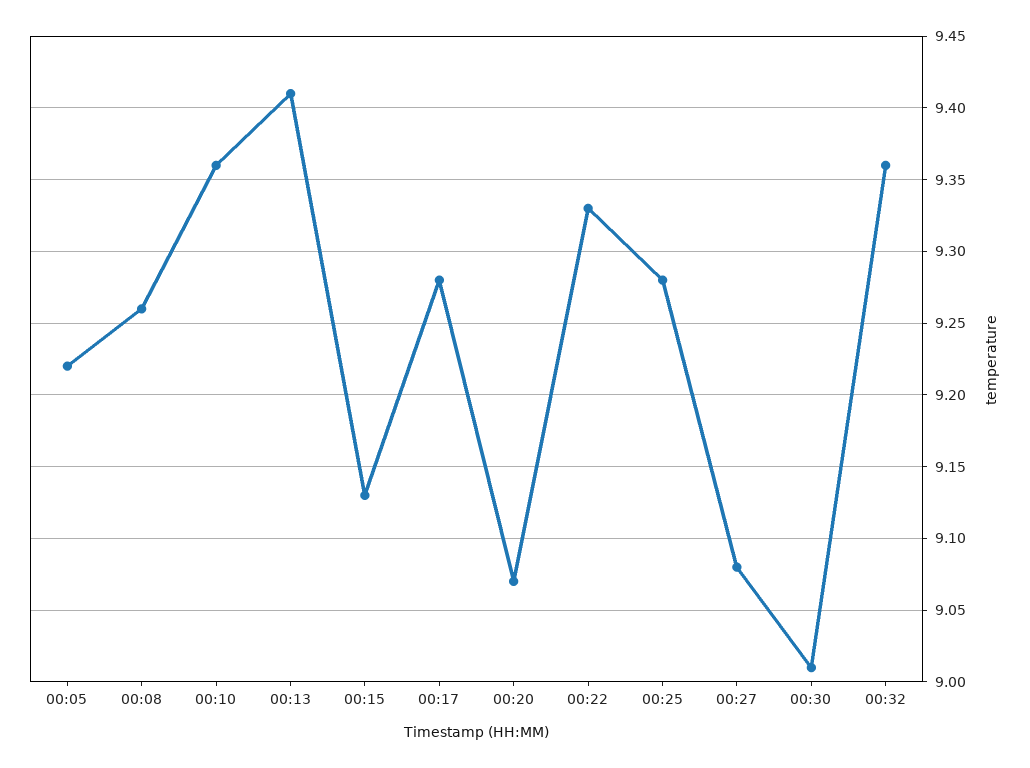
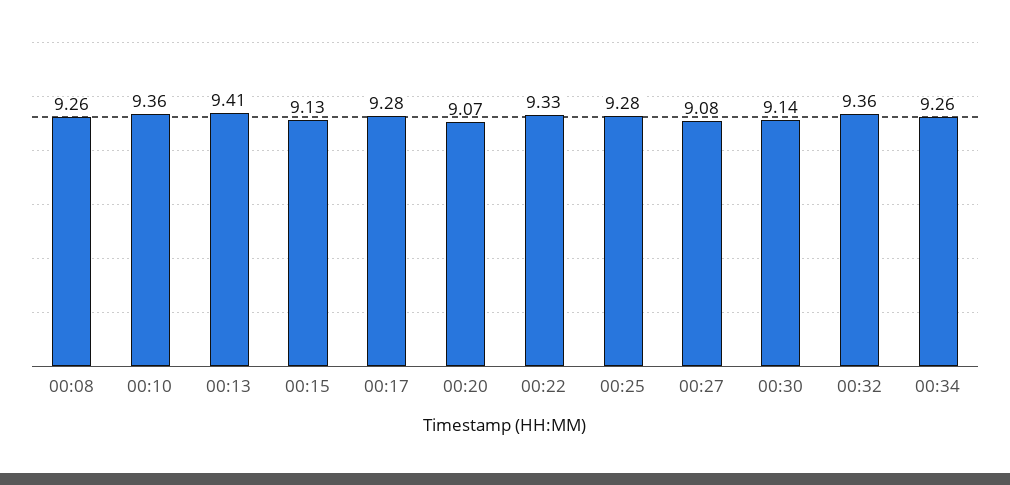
00:05: 9.22 -> none
00:30: 9.01 -> 9.14
00:34: none -> 9.26

